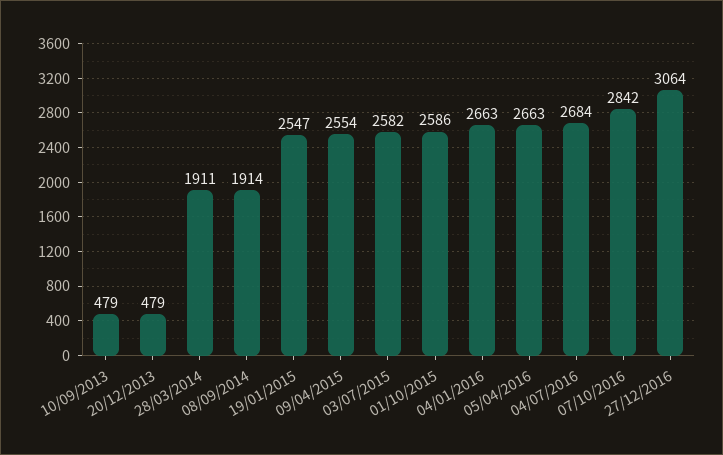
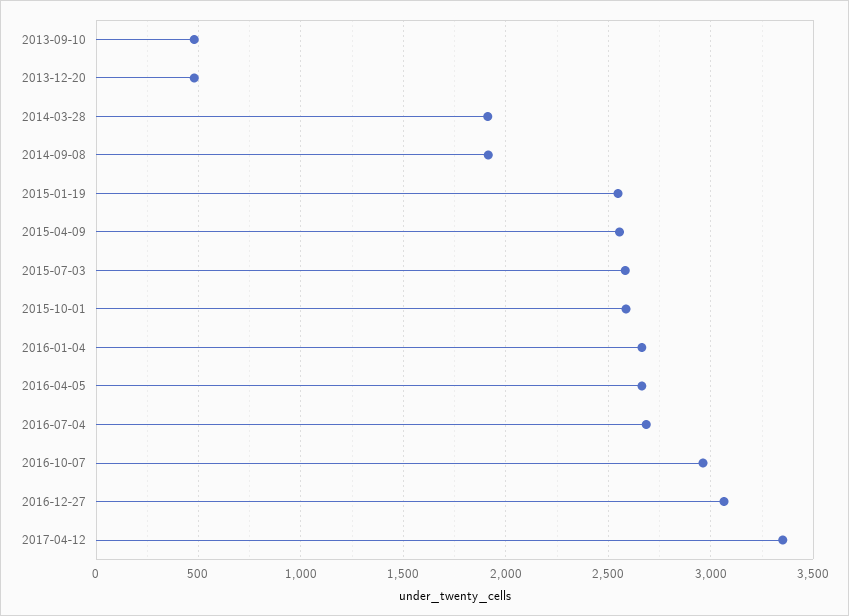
07/10/2016: 2842 -> 2950
2017-04-12: none -> 3350

